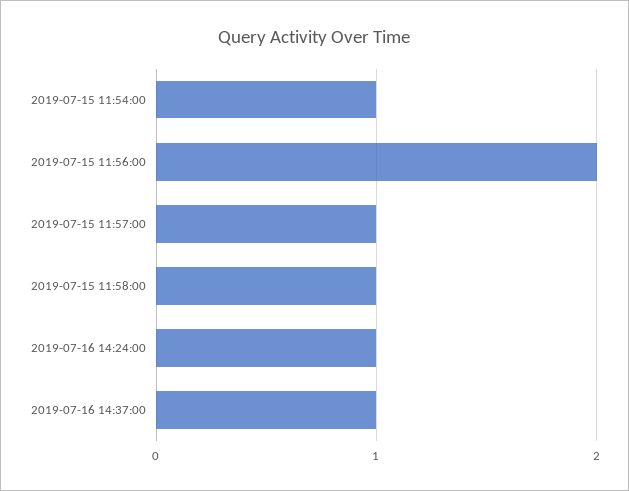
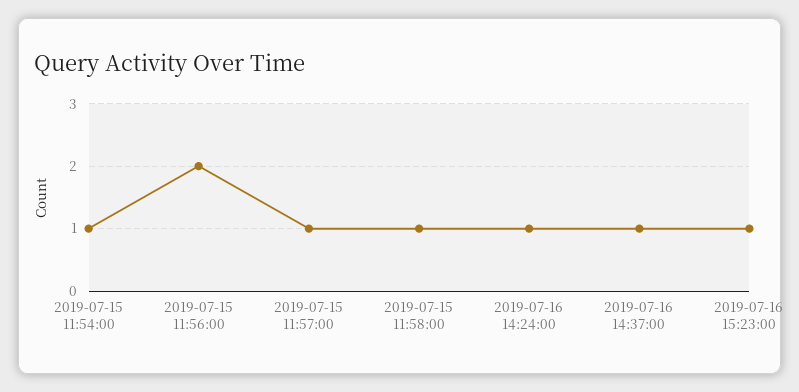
2019-07-16 15:23:00: none -> 1

